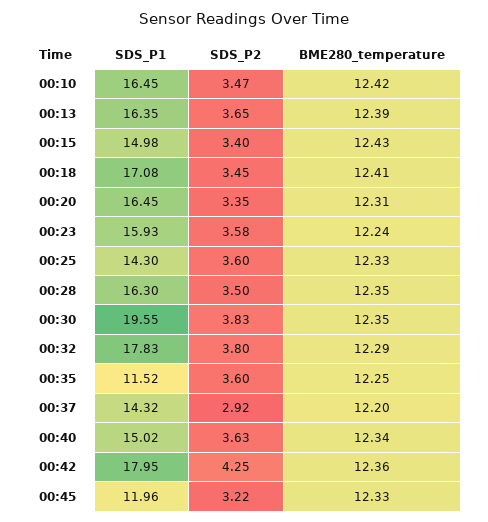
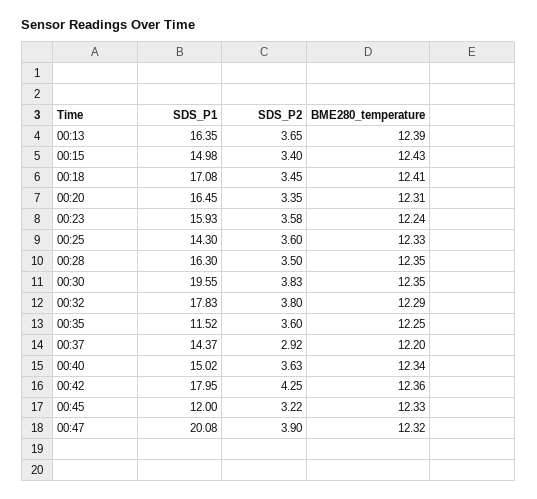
SDS_P1, 00:10: 16.45 -> none
SDS_P2, 00:10: 3.47 -> none
BME280_temperature, 00:10: 12.42 -> none
SDS_P1, 00:37: 14.32 -> 14.37
SDS_P1, 00:45: 11.96 -> 12
SDS_P1, 00:47: none -> 20.08
SDS_P2, 00:47: none -> 3.9
BME280_temperature, 00:47: none -> 12.32

